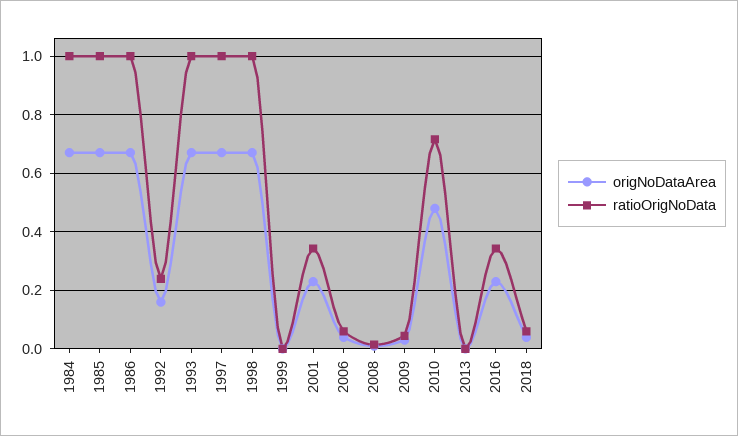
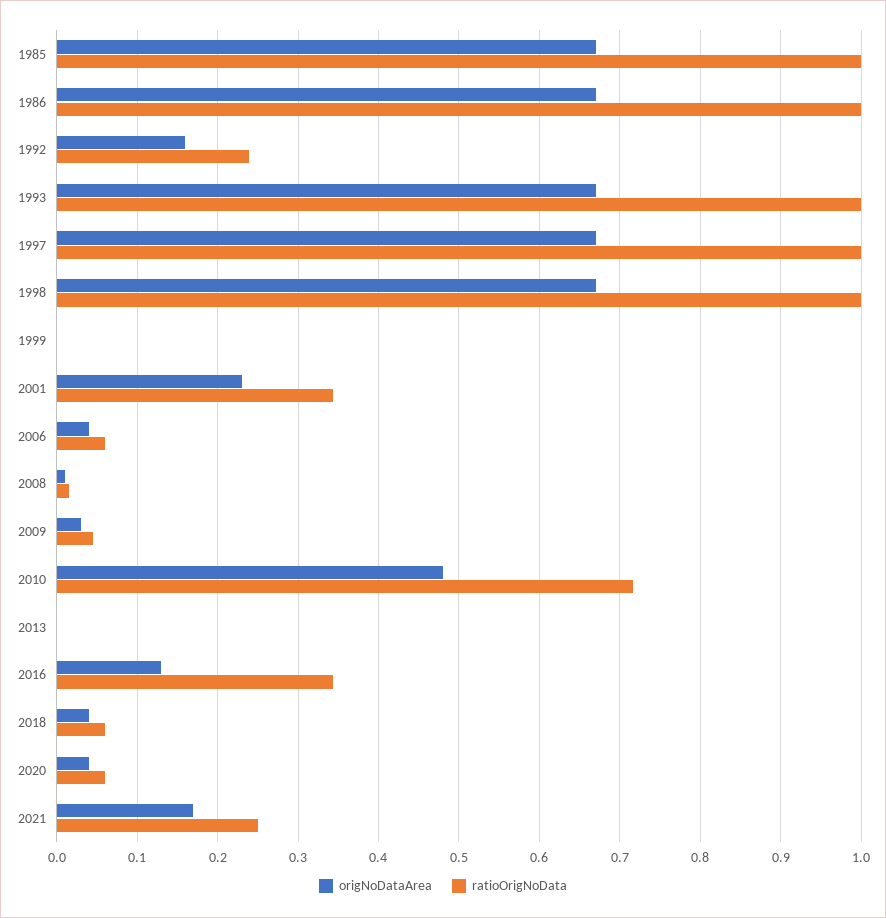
origNoDataArea, 1984: 0.675 -> none
ratioOrigNoData, 1984: 1 -> none
origNoDataArea, 2016: 0.225 -> 0.13
origNoDataArea, 2020: none -> 0.04
ratioOrigNoData, 2020: none -> 0.06
origNoDataArea, 2021: none -> 0.17
ratioOrigNoData, 2021: none -> 0.25

